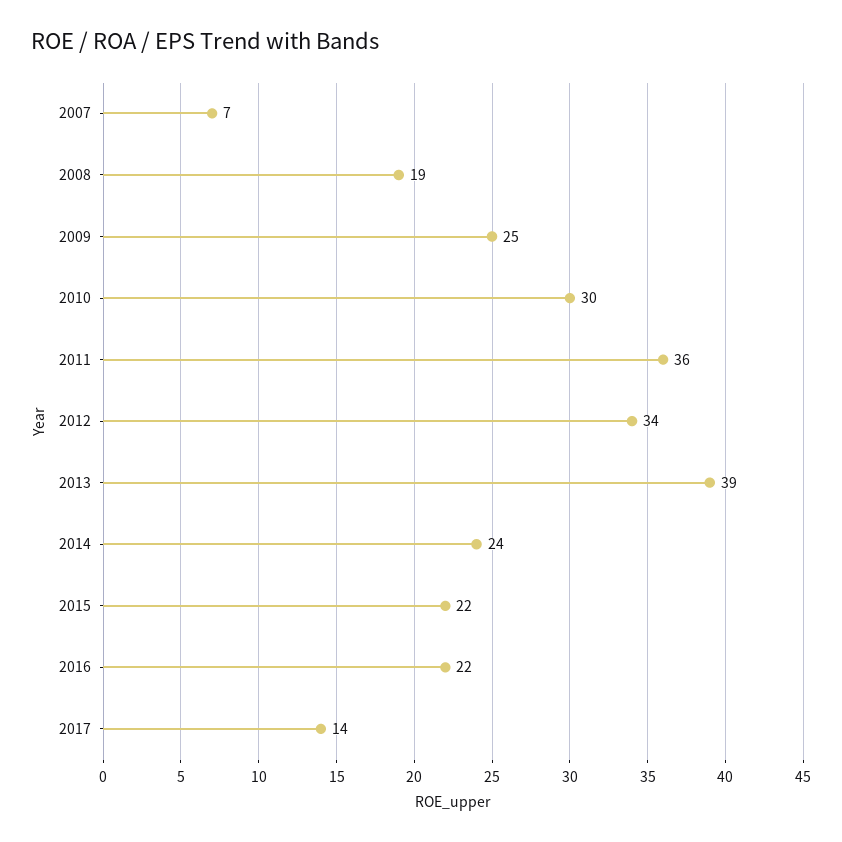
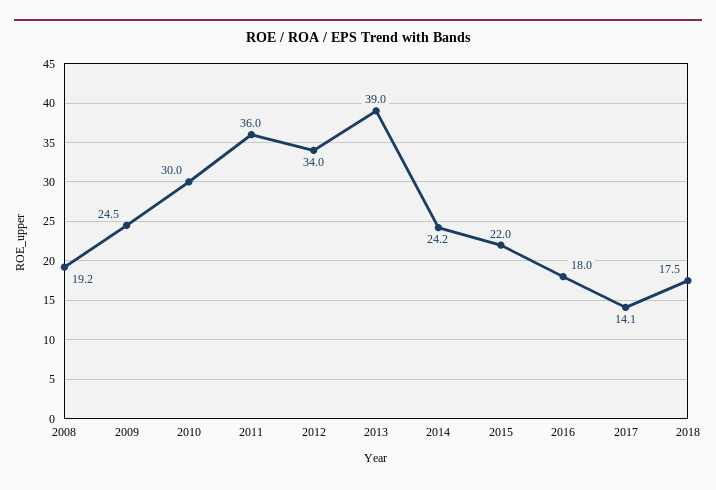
2007: 7 -> none
2016: 22 -> 18
2018: none -> 17.5

